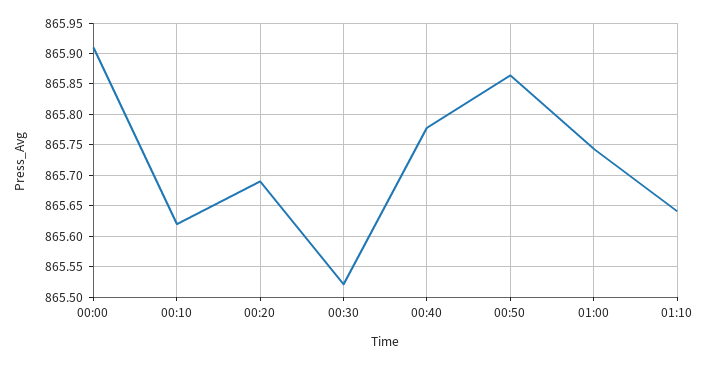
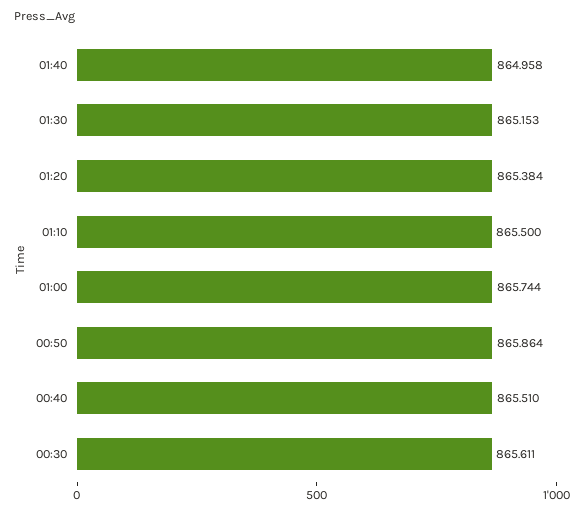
00:00: 865.91 -> none
00:10: 865.62 -> none
00:20: 865.69 -> none
00:30: 865.52 -> 865.611
00:40: 865.78 -> 865.51
01:10: 865.64 -> 865.5
01:40: none -> 864.958
01:30: none -> 865.153
01:20: none -> 865.384

